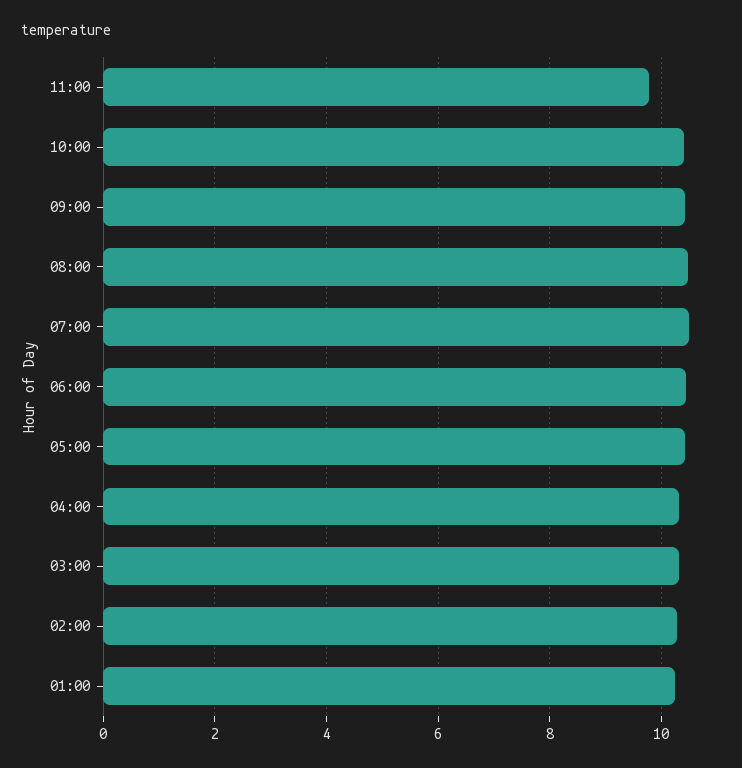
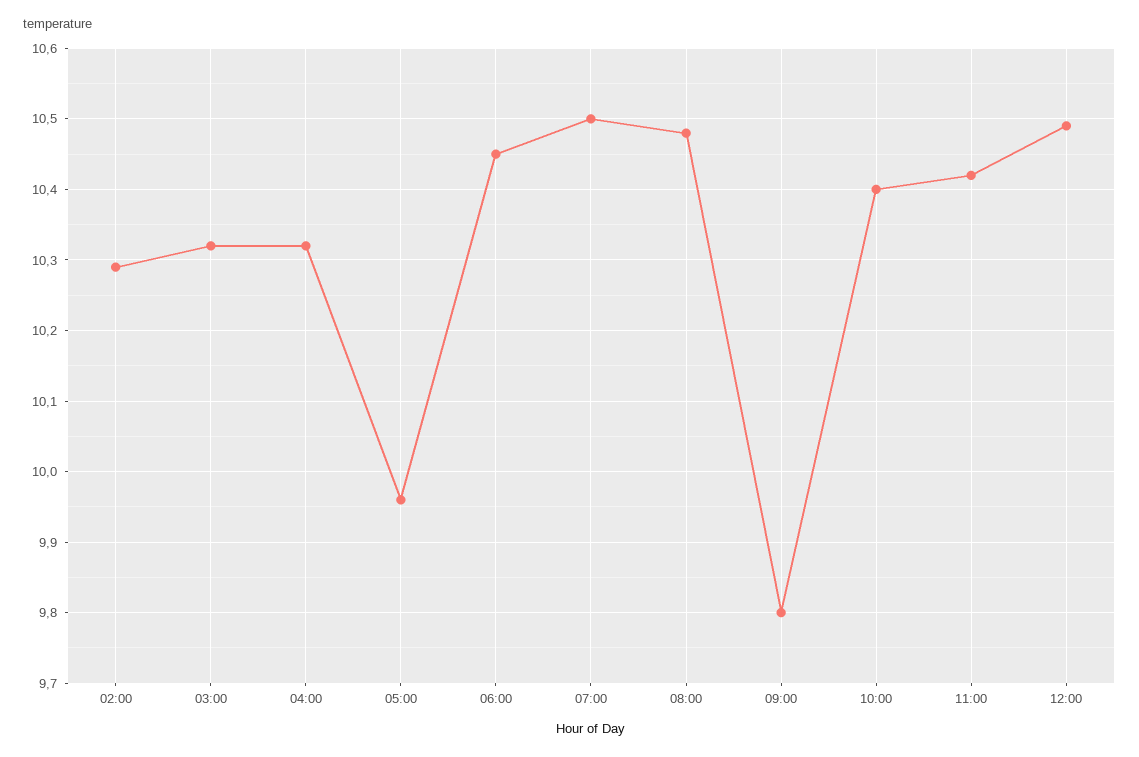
11:00: 9.8 -> 10.42
09:00: 10.4 -> 9.8
05:00: 10.4 -> 9.96
01:00: 10.2 -> none
12:00: none -> 10.49

